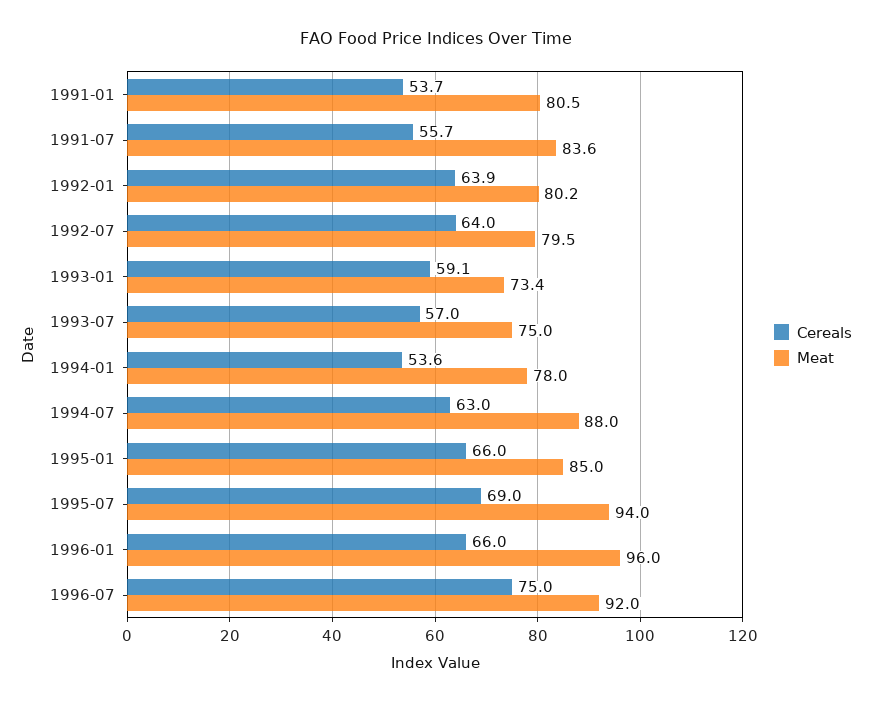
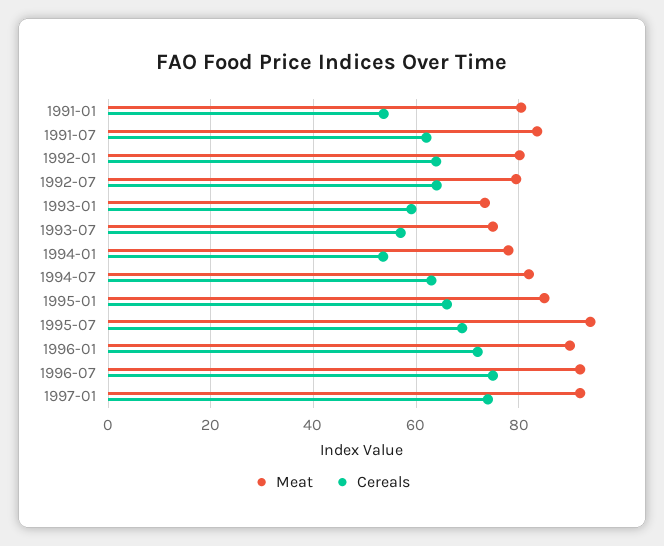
Cereals, 1991-07: 55.7 -> 62
Meat, 1994-07: 88 -> 82
Cereals, 1996-01: 66 -> 72
Meat, 1996-01: 96 -> 90
Meat, 1997-01: none -> 92
Cereals, 1997-01: none -> 74

